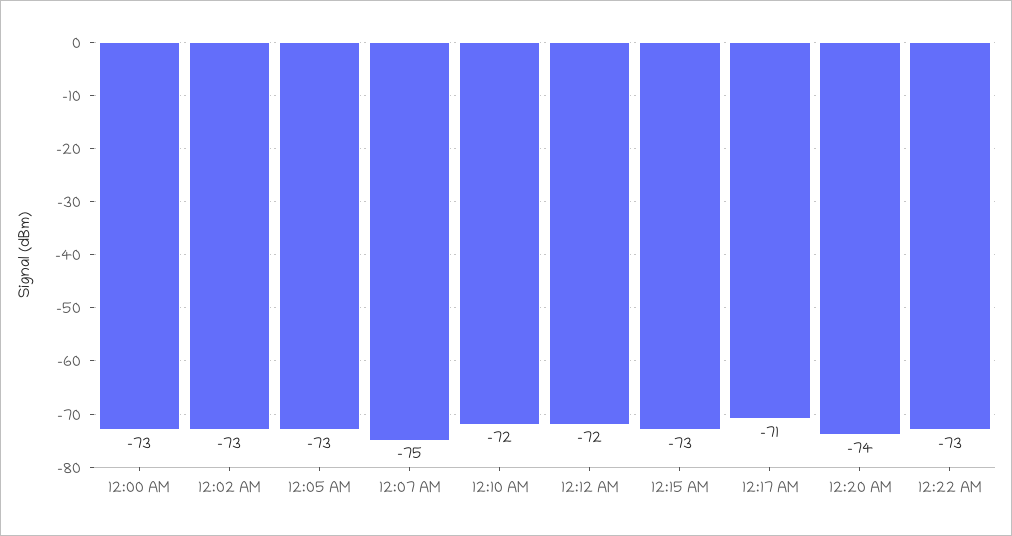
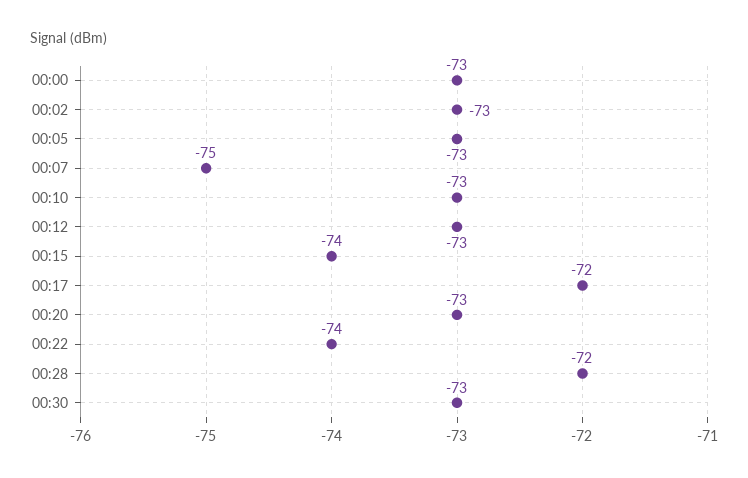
12:10 AM: -72 -> -73
12:12 AM: -72 -> -73
12:15 AM: -73 -> -74
12:17 AM: -71 -> -72
12:20 AM: -74 -> -73
12:22 AM: -73 -> -74
00:28: none -> -72
00:30: none -> -73

